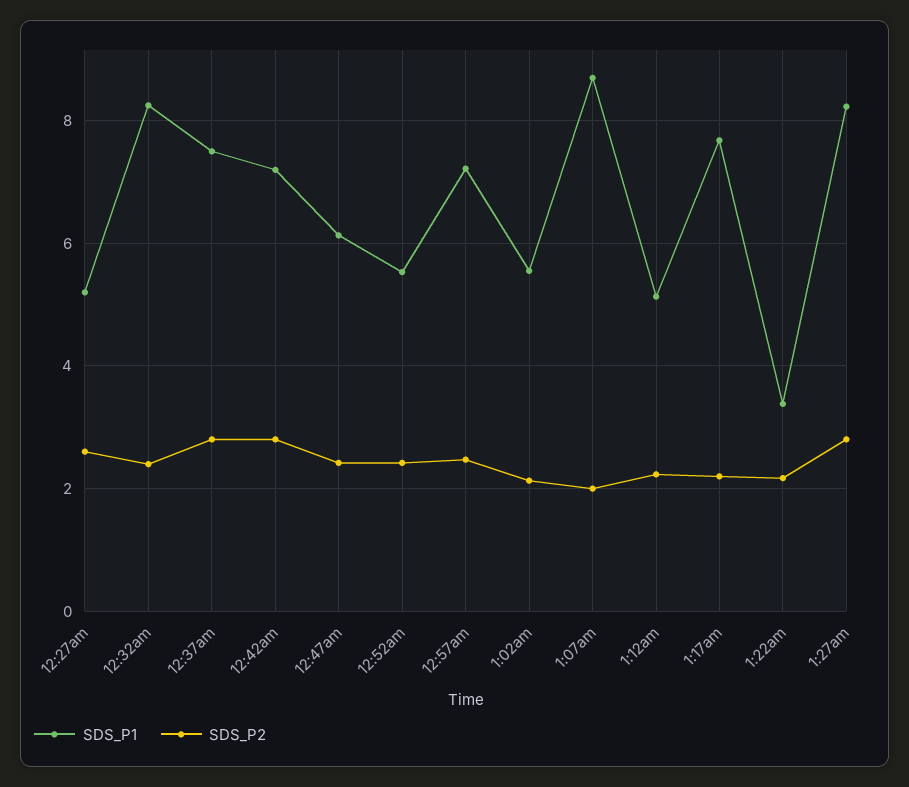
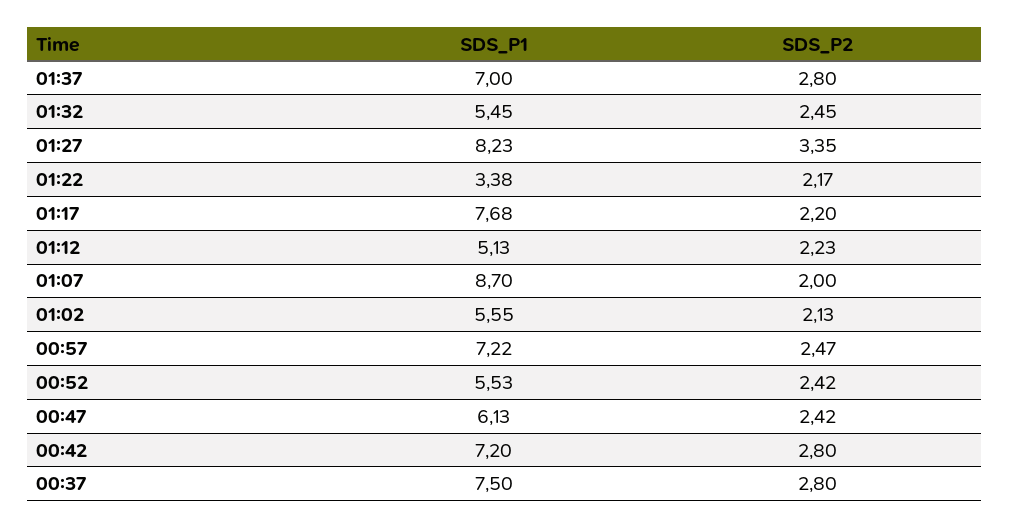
SDS_P1, 12:27am: 5.2 -> none
SDS_P2, 12:27am: 2.6 -> none
SDS_P1, 12:32am: 8.2 -> none
SDS_P2, 12:32am: 2.4 -> none
SDS_P2, 1:27am: 2.8 -> 3.35
SDS_P1, 01:37: none -> 7
SDS_P2, 01:37: none -> 2.8
SDS_P1, 01:32: none -> 5.45
SDS_P2, 01:32: none -> 2.45

